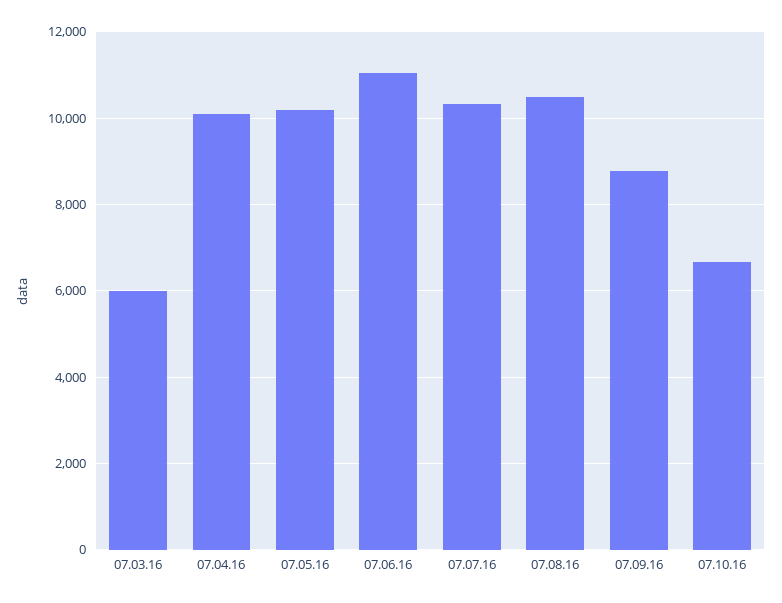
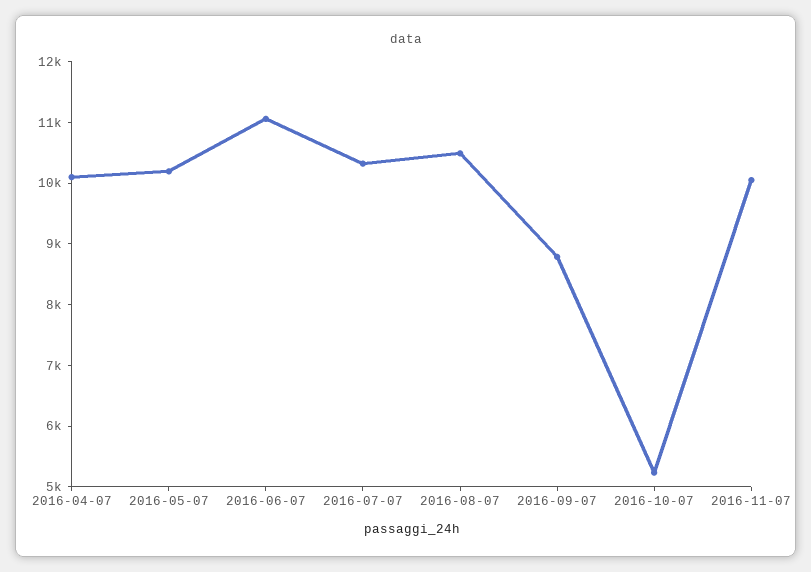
07.03.16: 6000 -> none
07.10.16: 6600 -> 5200
2016-11-07: none -> 10000

